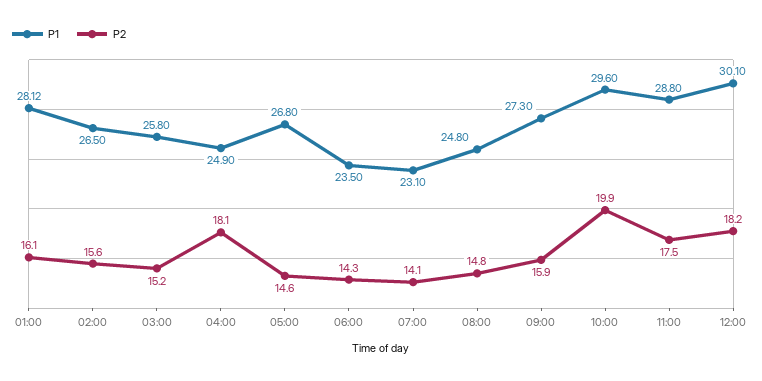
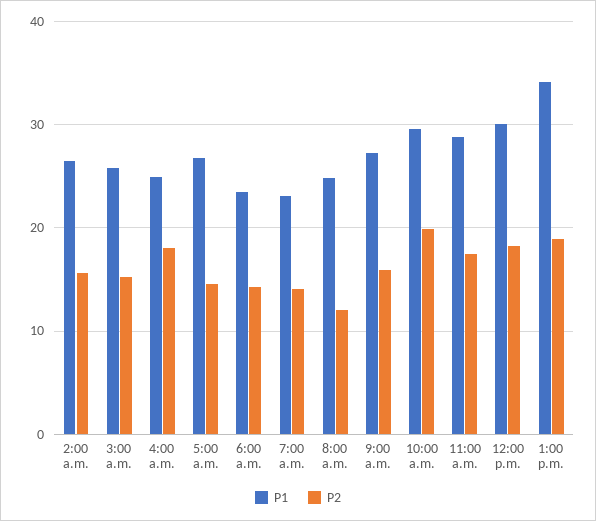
P1, 01:00: 28.12 -> none
P2, 01:00: 16.1 -> none
P2, 08:00: 14.8 -> 12
P1, 1:00 p.m.: none -> 34
P2, 1:00 p.m.: none -> 19

